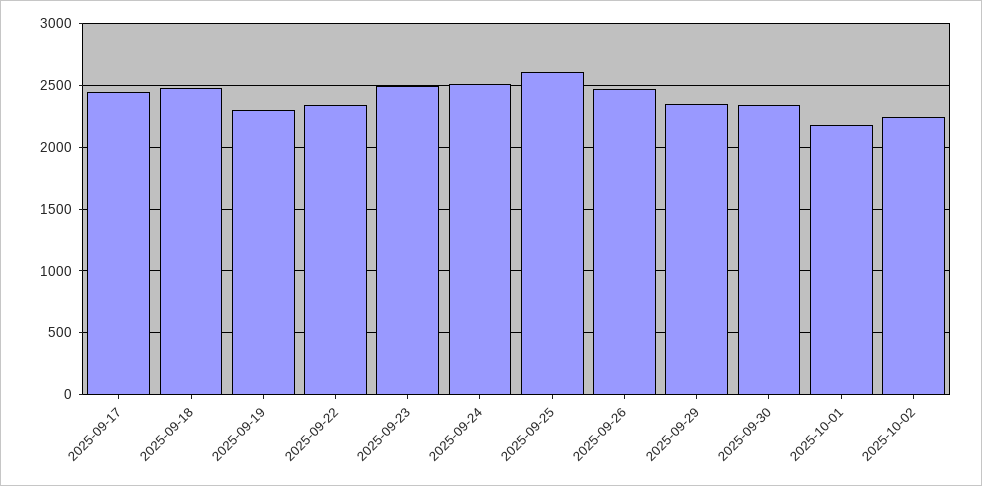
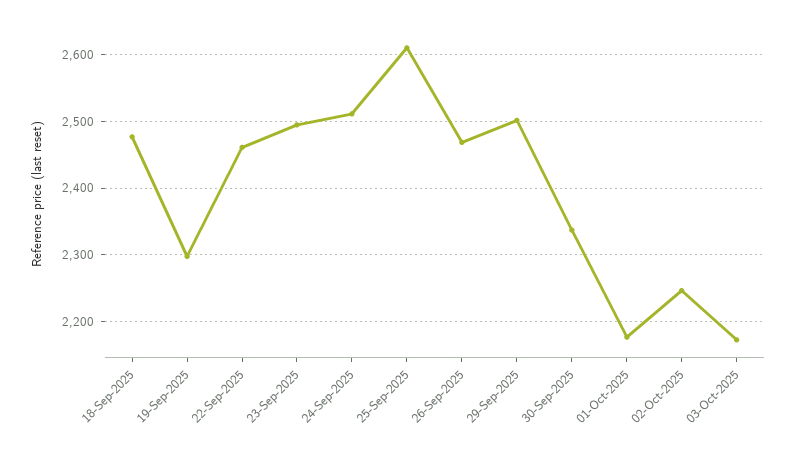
2025-09-17: 2450 -> none
2025-09-22: 2350 -> 2460
2025-09-29: 2350 -> 2500
03-Oct-2025: none -> 2170

